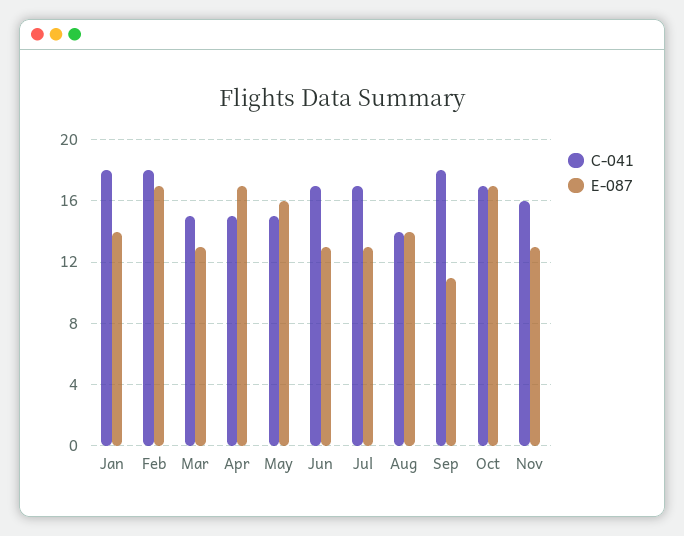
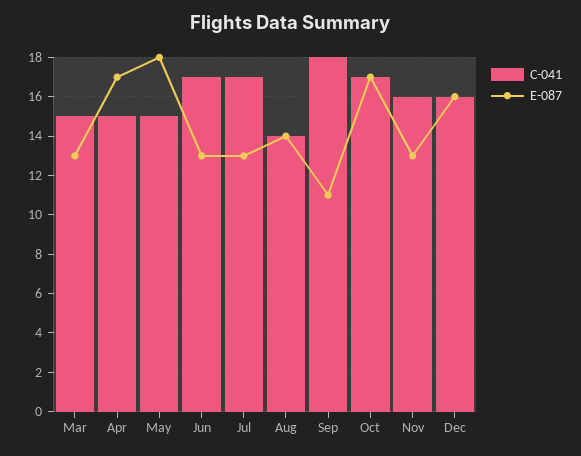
C-041, Jan: 18 -> none
E-087, Jan: 14 -> none
C-041, Feb: 18 -> none
E-087, Feb: 17 -> none
E-087, May: 16 -> 18
C-041, Dec: none -> 16
E-087, Dec: none -> 16

